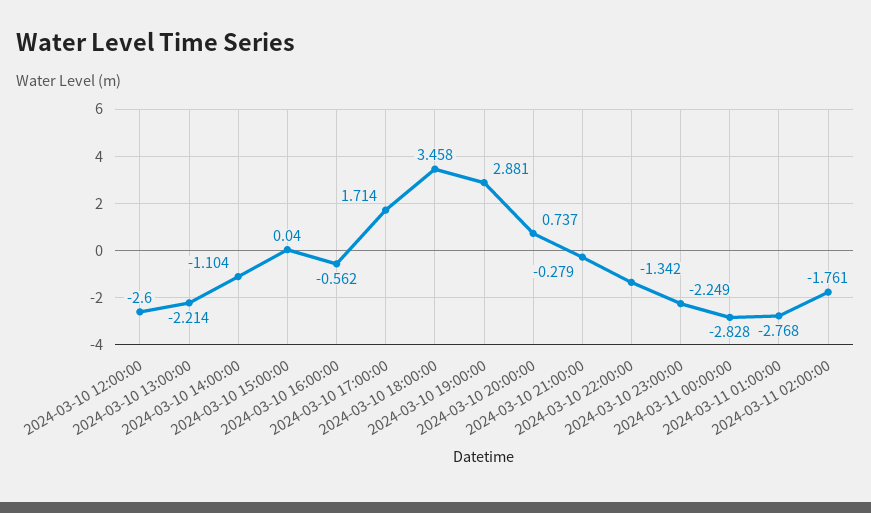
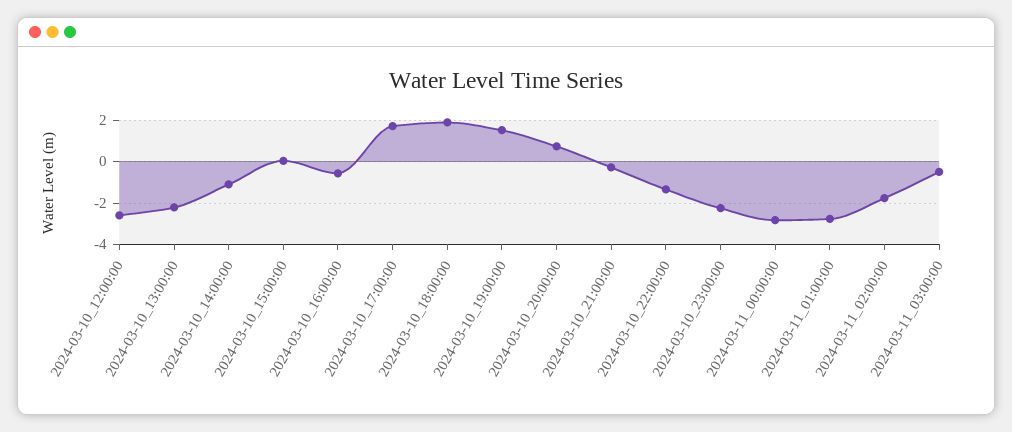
2024-03-10 18:00:00: 3.458 -> 2
2024-03-10 19:00:00: 2.881 -> 1.5
2024-03-11_03:00:00: none -> -0.5

